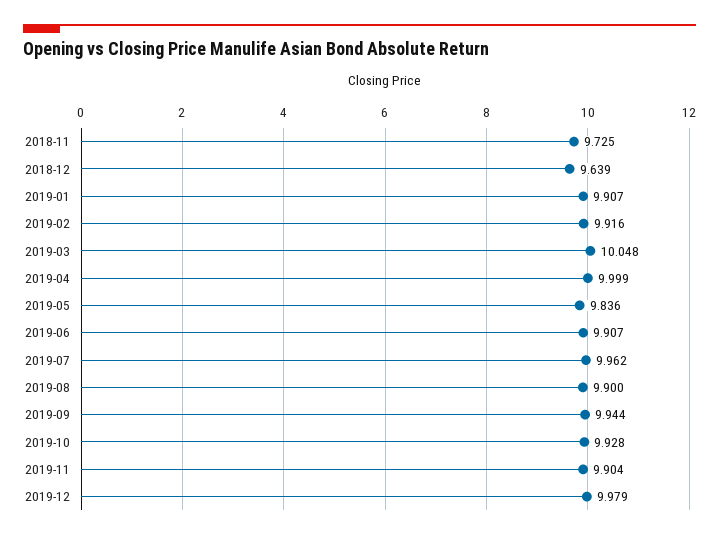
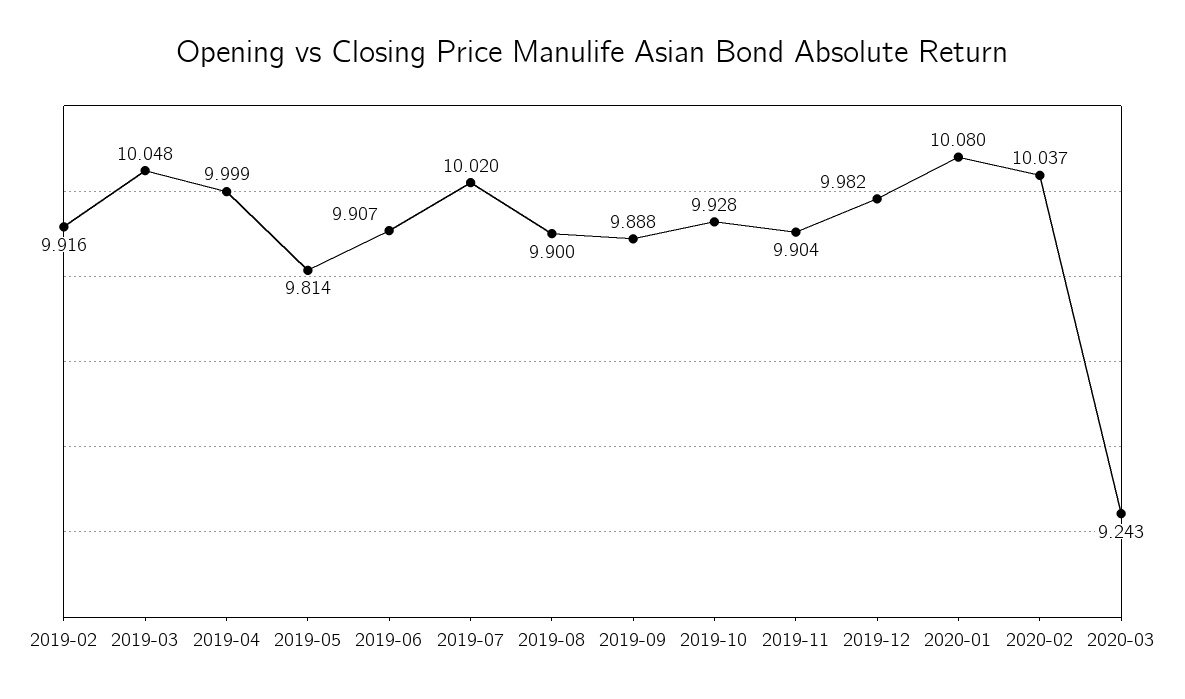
2018-11: 9.725 -> none
2018-12: 9.639 -> none
2019-01: 9.907 -> none
2019-05: 9.836 -> 9.814
2019-07: 9.962 -> 10.02
2019-09: 9.944 -> 9.888
2019-12: 9.979 -> 9.982
2020-01: none -> 10.08
2020-02: none -> 10.037
2020-03: none -> 9.243

